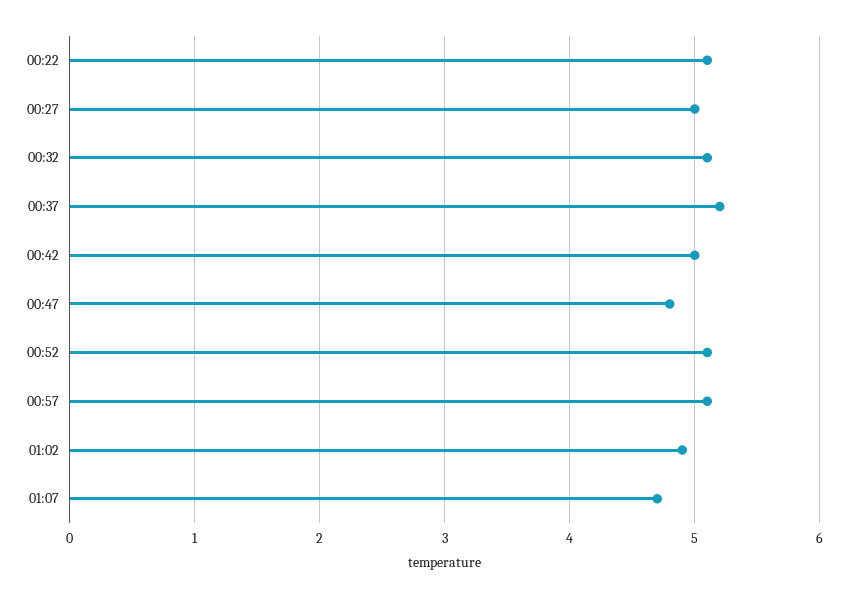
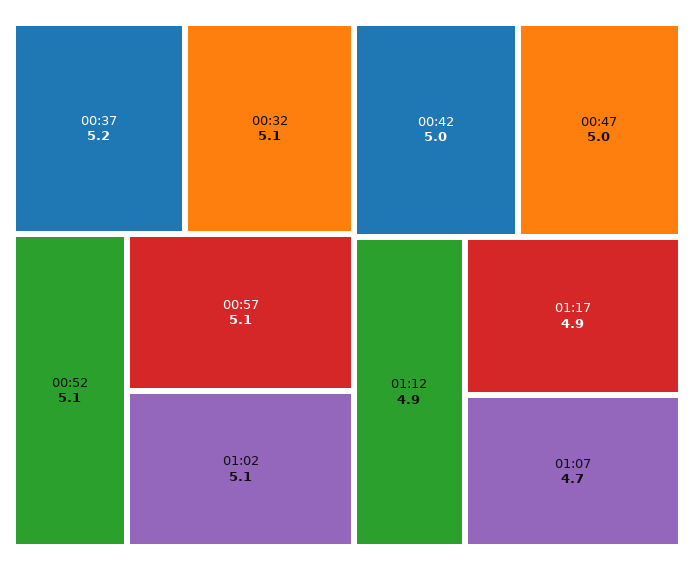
00:22: 5.1 -> none
00:27: 5 -> none
00:47: 4.8 -> 5
01:02: 4.9 -> 5.1
01:12: none -> 4.9
01:17: none -> 4.9

